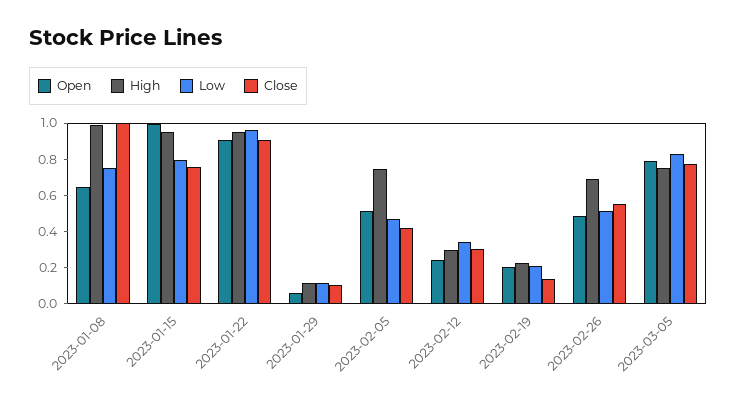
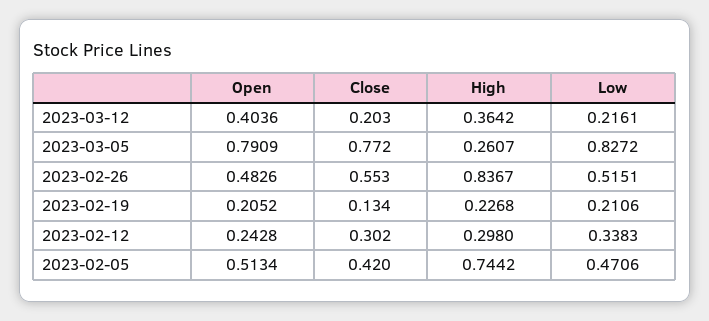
Open, 2023-01-08: 0.65 -> none
High, 2023-01-08: 1 -> none
Low, 2023-01-08: 0.75 -> none
Close, 2023-01-08: 1 -> none
Open, 2023-01-15: 1 -> none
High, 2023-01-15: 0.95 -> none
Low, 2023-01-15: 0.8 -> none
Close, 2023-01-15: 0.75 -> none
Open, 2023-01-22: 0.9 -> none
High, 2023-01-22: 0.95 -> none
Low, 2023-01-22: 0.95 -> none
Close, 2023-01-22: 0.9 -> none
Open, 2023-01-29: 0.05 -> none
High, 2023-01-29: 0.1 -> none
Low, 2023-01-29: 0.1 -> none
Close, 2023-01-29: 0.1 -> none
High, 2023-02-26: 0.7 -> 0.8367
High, 2023-03-05: 0.75 -> 0.2607
Open, 2023-03-12: none -> 0.4036
Close, 2023-03-12: none -> 0.203
High, 2023-03-12: none -> 0.3642
Low, 2023-03-12: none -> 0.2161

